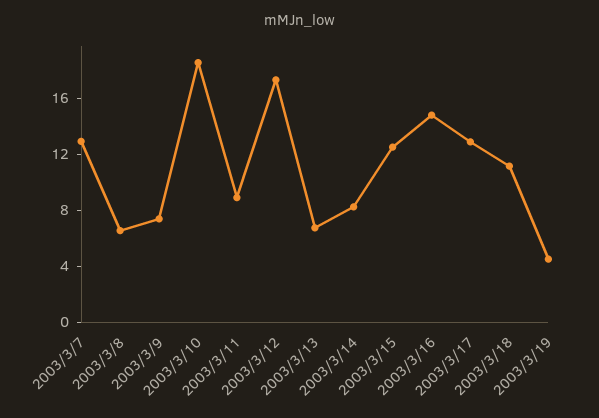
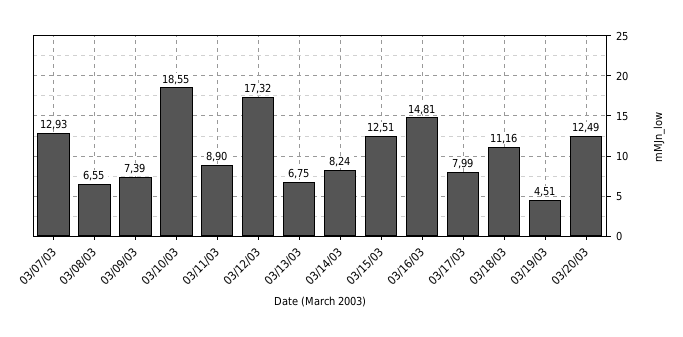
2003/3/17: 13 -> 7.99
03/20/03: none -> 12.49

